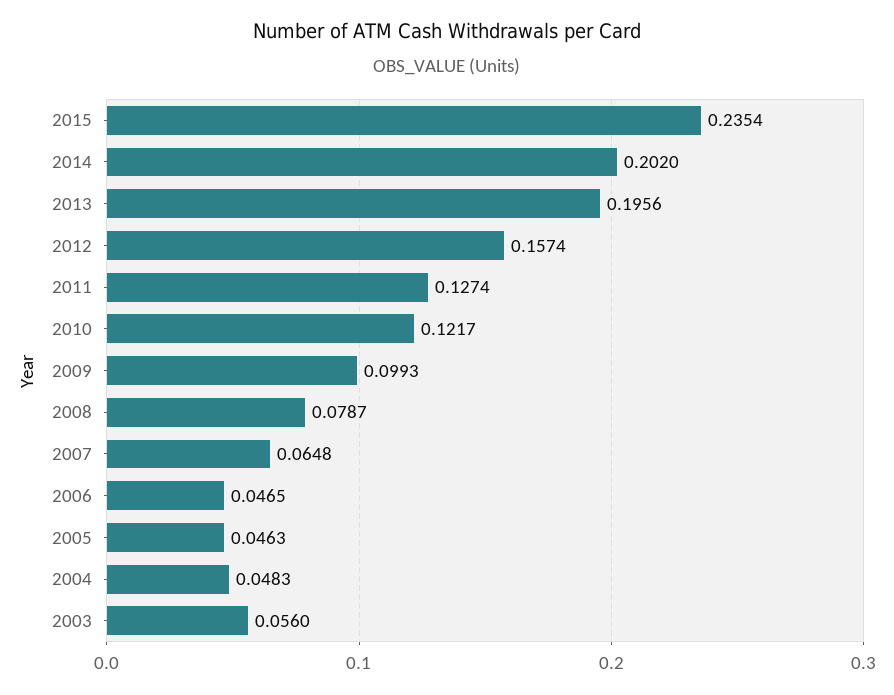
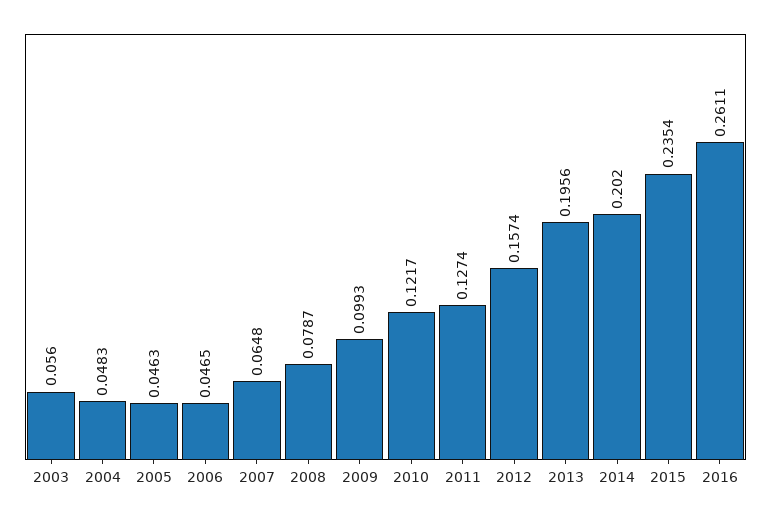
2016: none -> 0.2611

